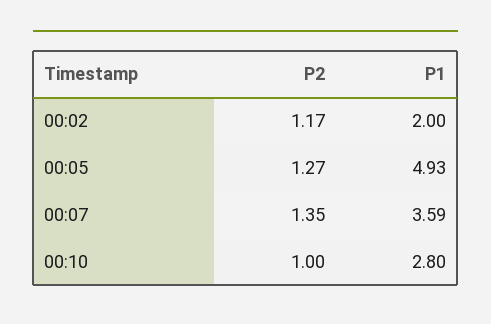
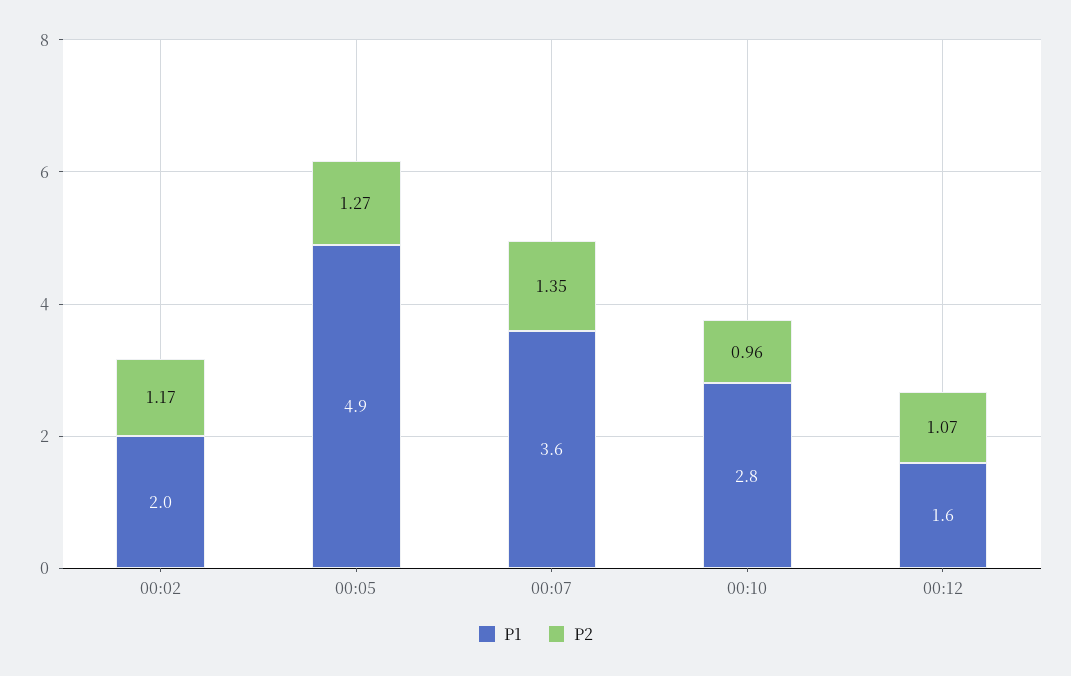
P2, 00:10: 1 -> 0.96
P1, 00:12: none -> 1.6
P2, 00:12: none -> 1.07

